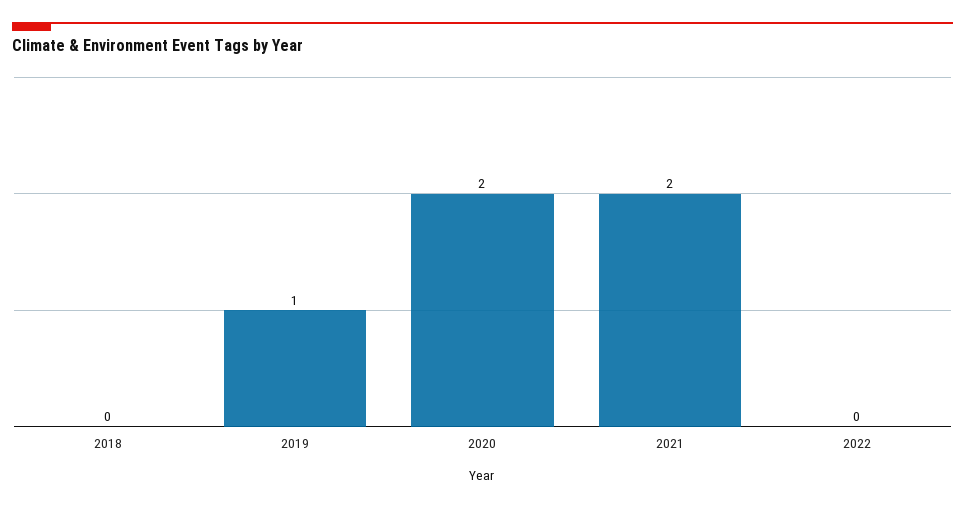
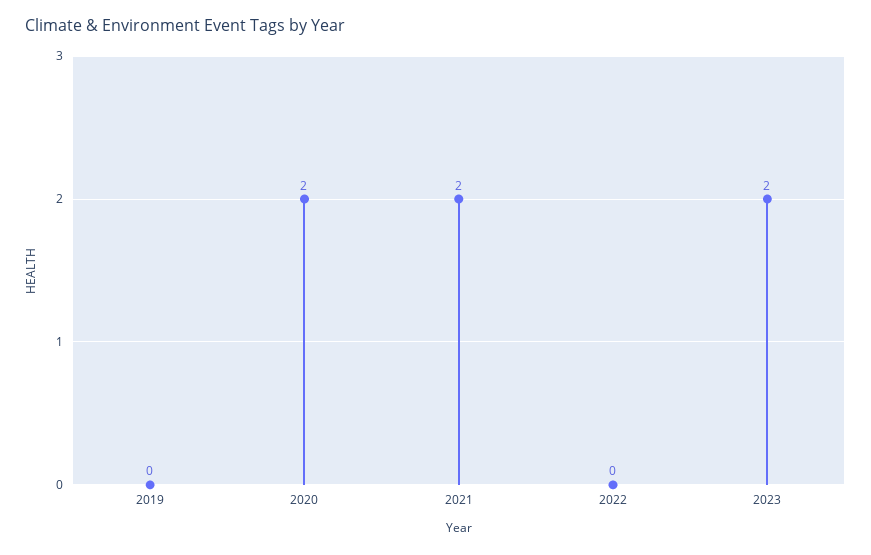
2018: 0 -> none
2019: 1 -> 0
2023: none -> 2

